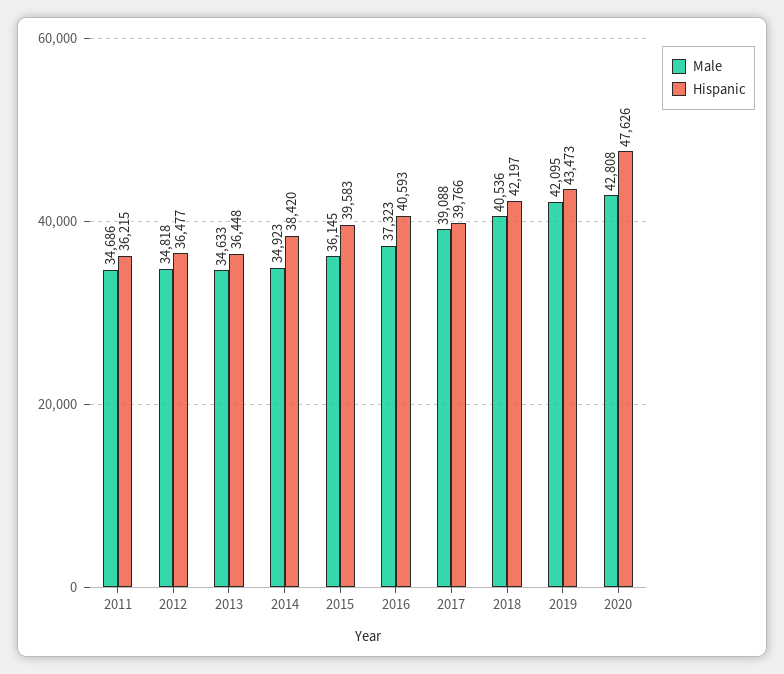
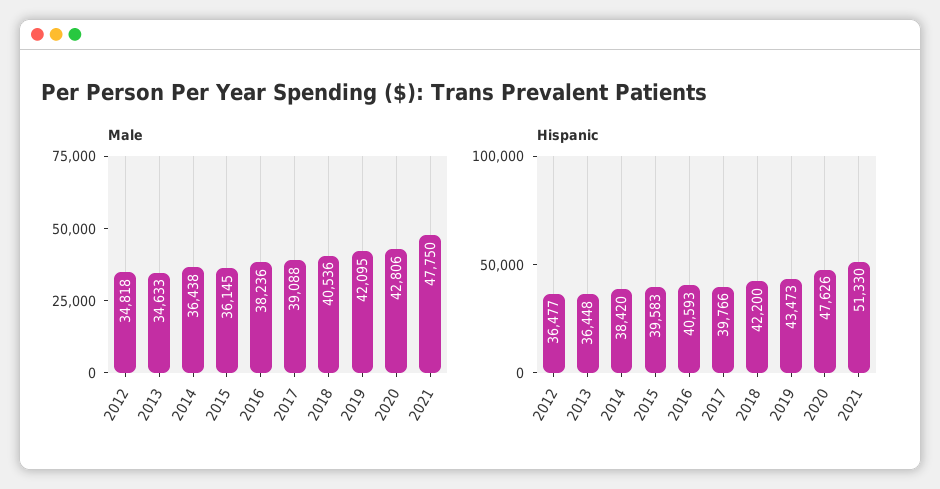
Male, 2011: 34686 -> none
Hispanic, 2011: 36215 -> none
Male, 2014: 34923 -> 36438
Male, 2016: 37323 -> 38236
Hispanic, 2018: 42197 -> 42200
Male, 2020: 42808 -> 42806
Male, 2021: none -> 47750
Hispanic, 2021: none -> 51330

